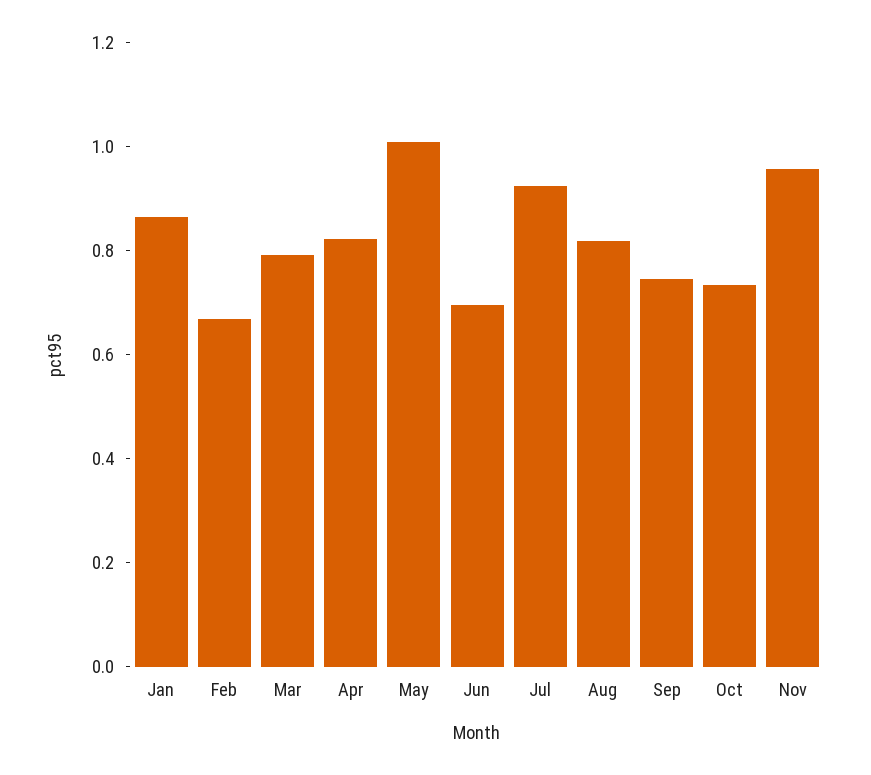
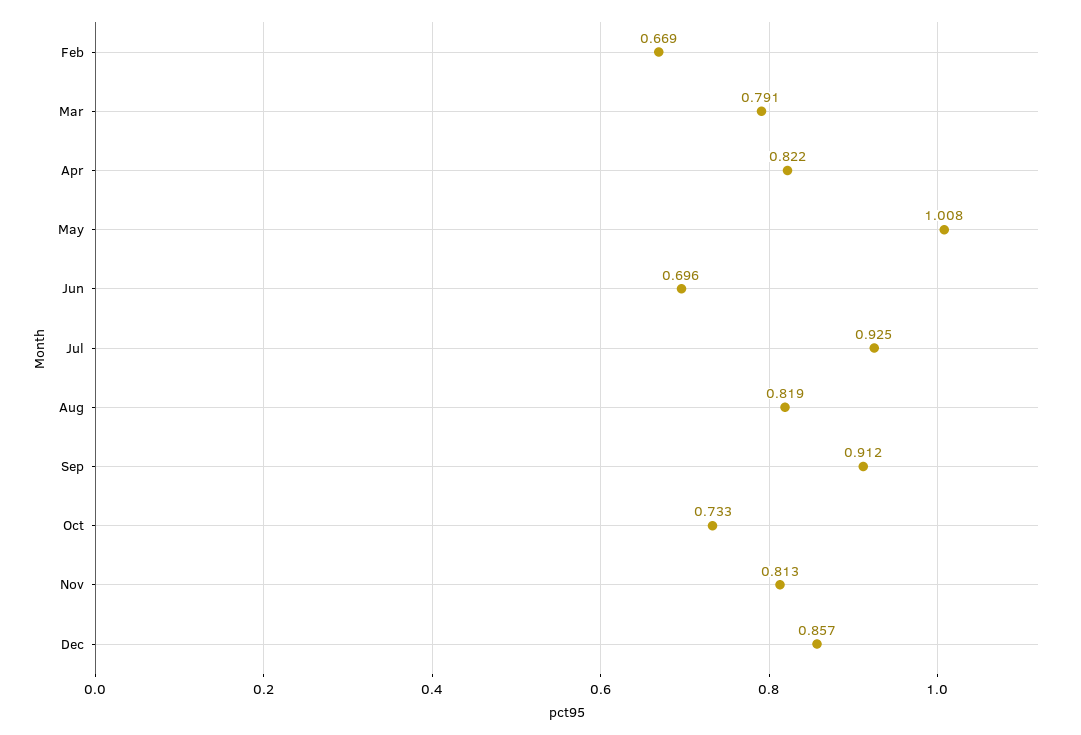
Jan: 0.85 -> none
Sep: 0.75 -> 0.912
Nov: 0.95 -> 0.813
Dec: none -> 0.857

